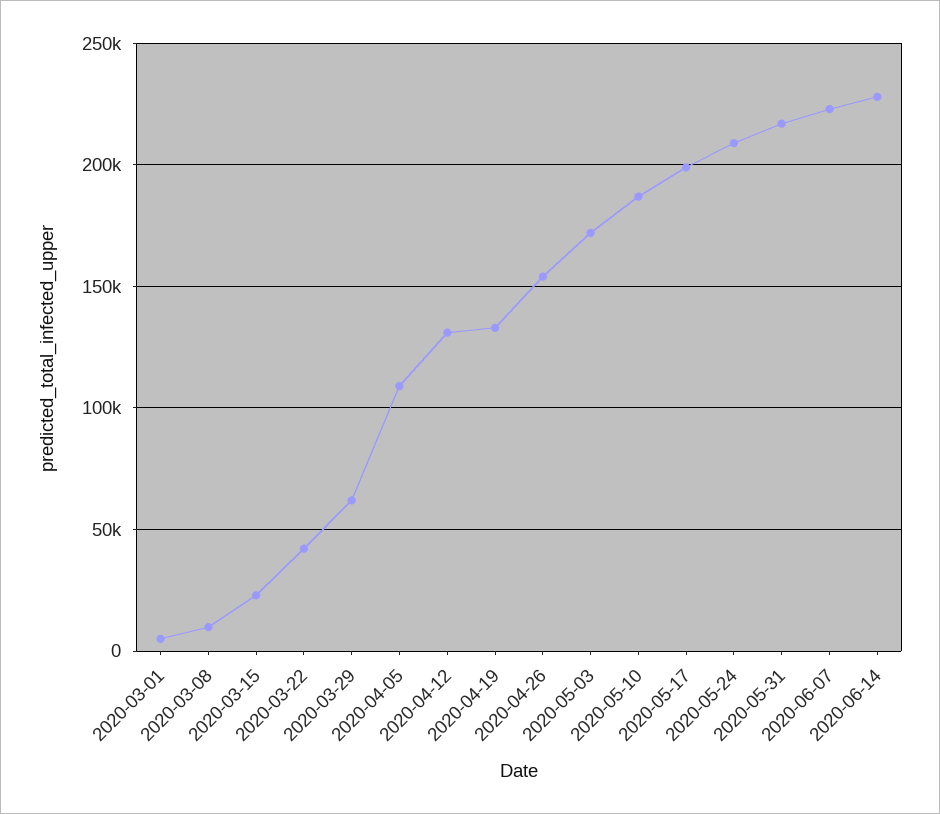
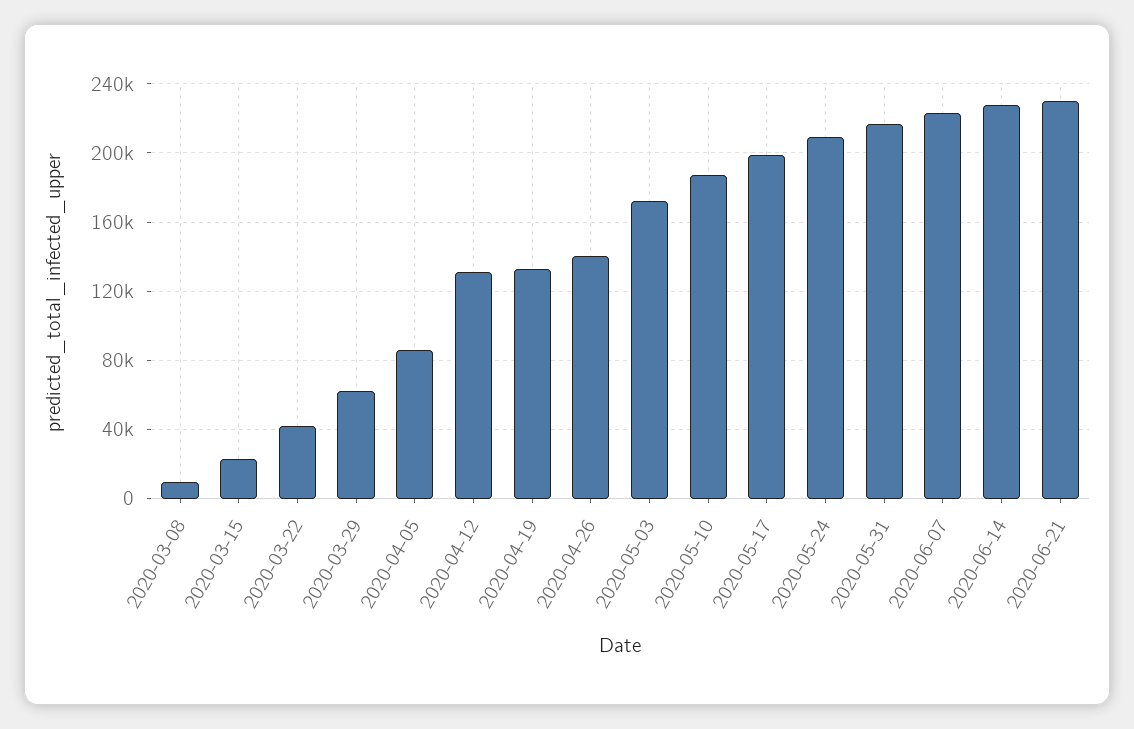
2020-03-01: 5000 -> none
2020-04-05: 110000 -> 85000
2020-04-26: 155000 -> 140000
2020-06-21: none -> 230000

